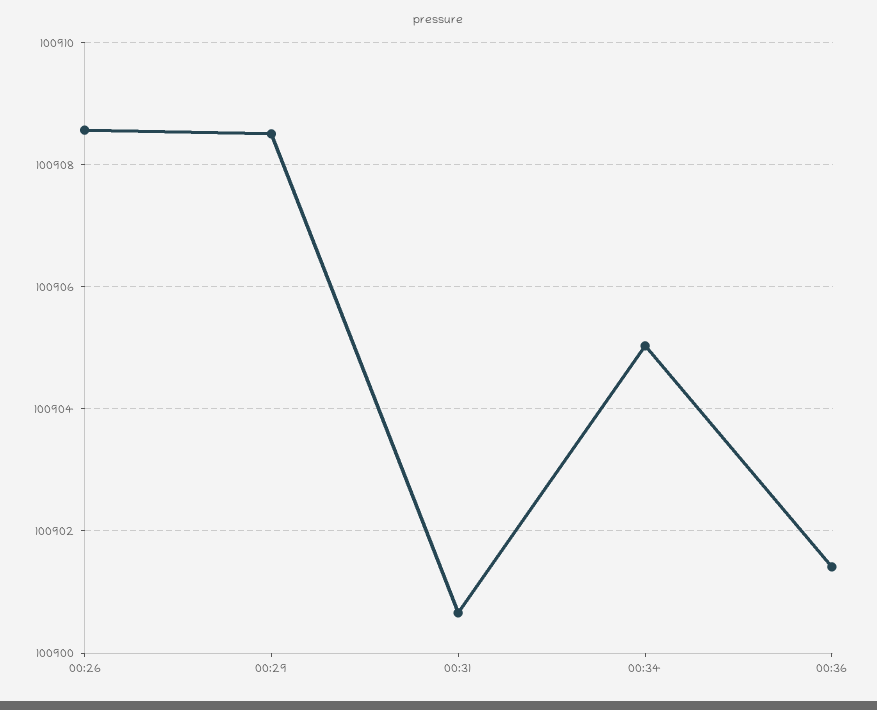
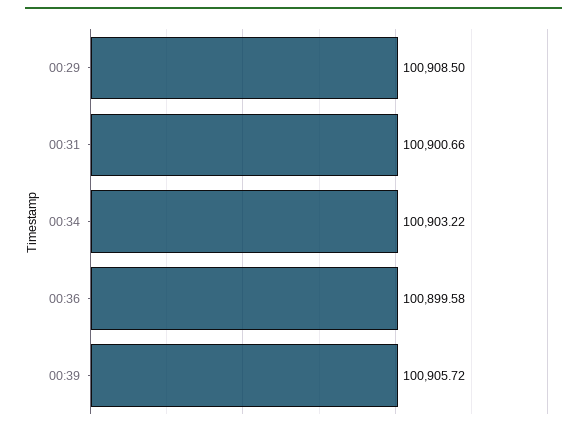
00:26: 100908.6 -> none
00:34: 100905 -> 100903.22
00:36: 100901.4 -> 100899.58
00:39: none -> 100905.72

